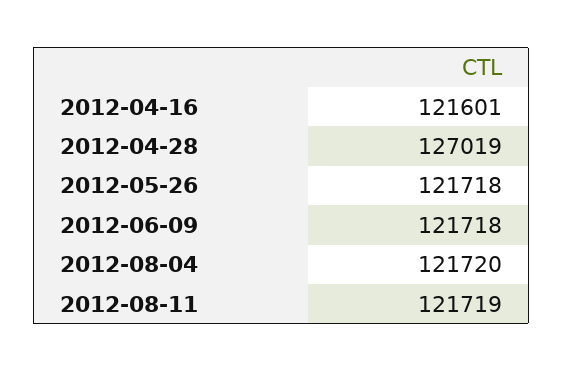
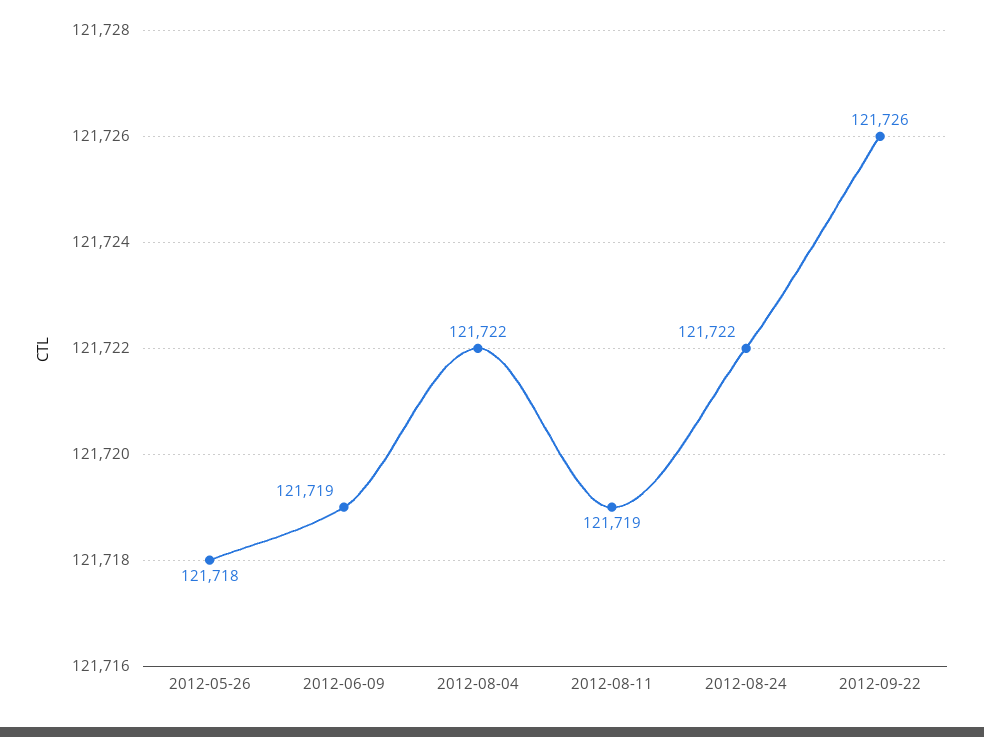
2012-04-16: 121601 -> none
2012-04-28: 127019 -> none
2012-06-09: 121718 -> 121719
2012-08-04: 121720 -> 121722
2012-08-24: none -> 121722
2012-09-22: none -> 121726

